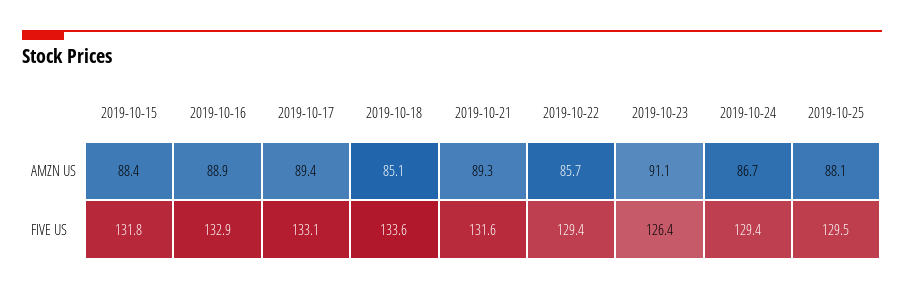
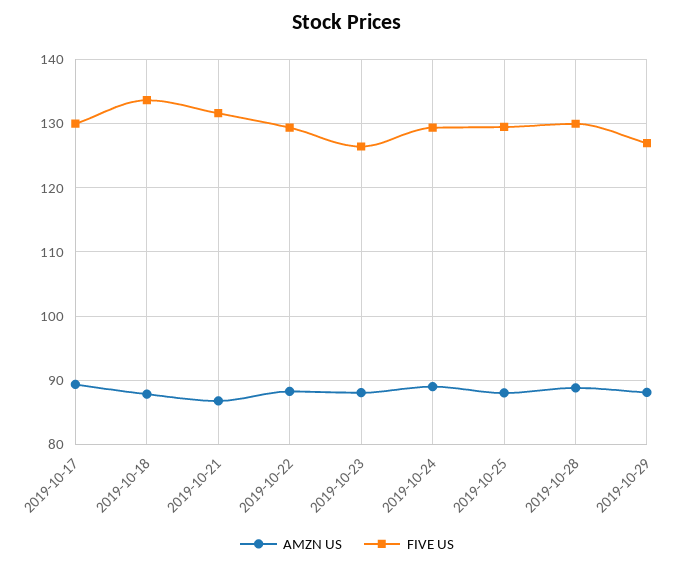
AMZN US, 2019-10-15: 88.4 -> none
AMZN US, 2019-10-16: 88.9 -> none
AMZN US, 2019-10-18: 85.1 -> 88
AMZN US, 2019-10-21: 89.3 -> 87
AMZN US, 2019-10-22: 85.7 -> 88
AMZN US, 2019-10-23: 91.1 -> 88
AMZN US, 2019-10-24: 86.7 -> 89
FIVE US, 2019-10-15: 131.8 -> none
FIVE US, 2019-10-16: 132.9 -> none
FIVE US, 2019-10-17: 133.1 -> 130
AMZN US, 2019-10-28: none -> 89
FIVE US, 2019-10-28: none -> 130
AMZN US, 2019-10-29: none -> 88
FIVE US, 2019-10-29: none -> 127

